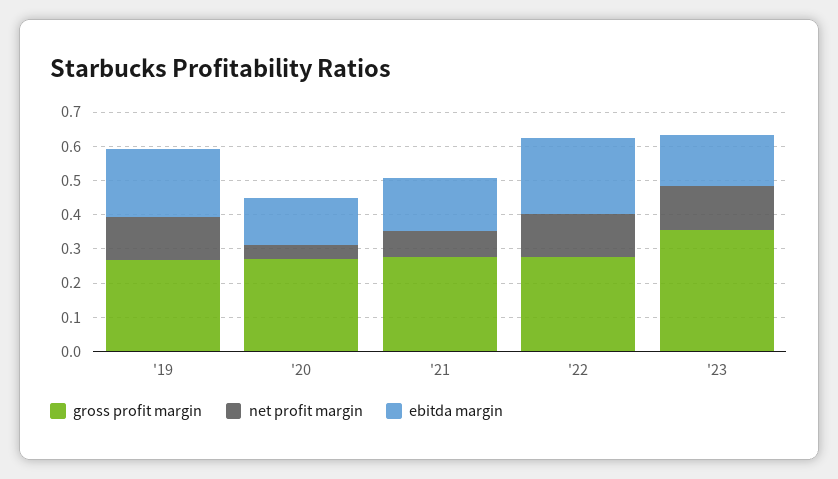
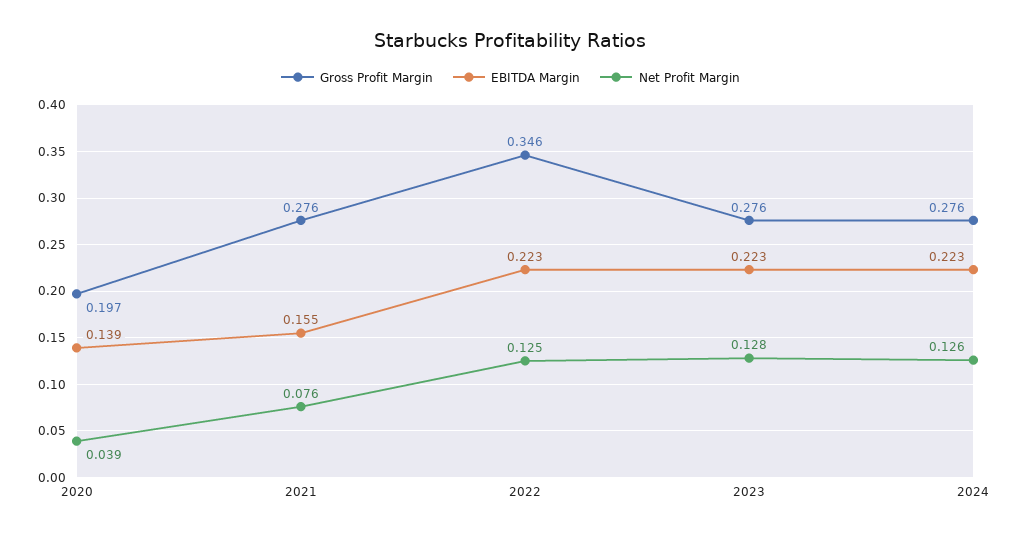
gross profit margin, '19: 0.275 -> none
net profit margin, '19: 0.125 -> none
ebitda margin, '19: 0.2 -> none
gross profit margin, '20: 0.275 -> 0.197
gross profit margin, '22: 0.275 -> 0.346
gross profit margin, '23: 0.35 -> 0.276
ebitda margin, '23: 0.15 -> 0.223
gross profit margin, 2024: none -> 0.276
ebitda margin, 2024: none -> 0.223
net profit margin, 2024: none -> 0.126

